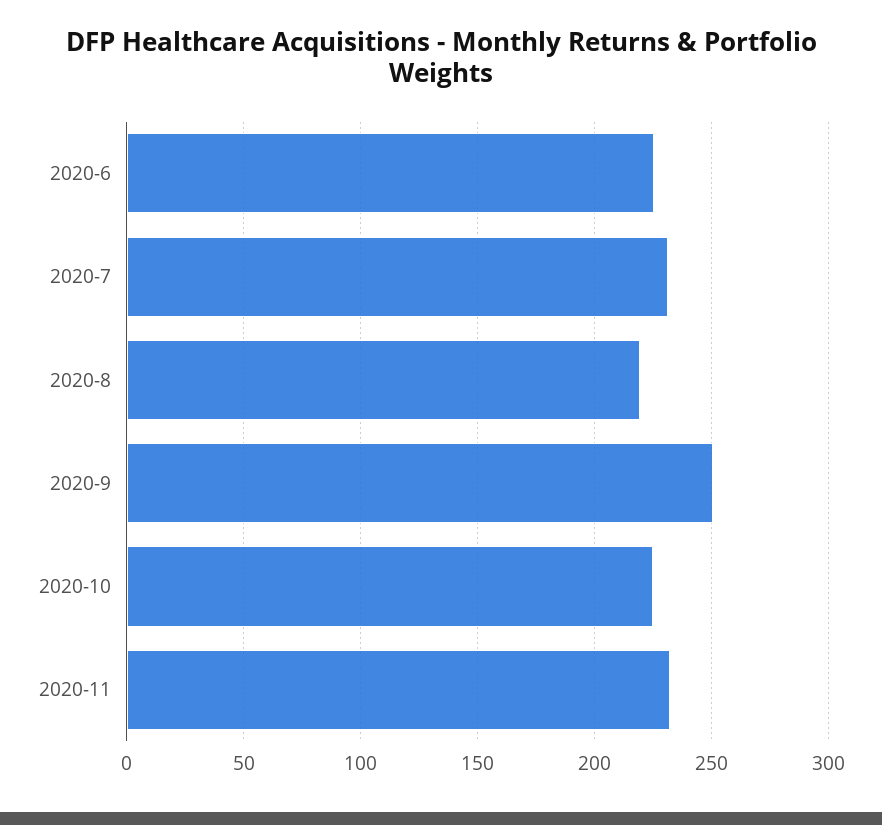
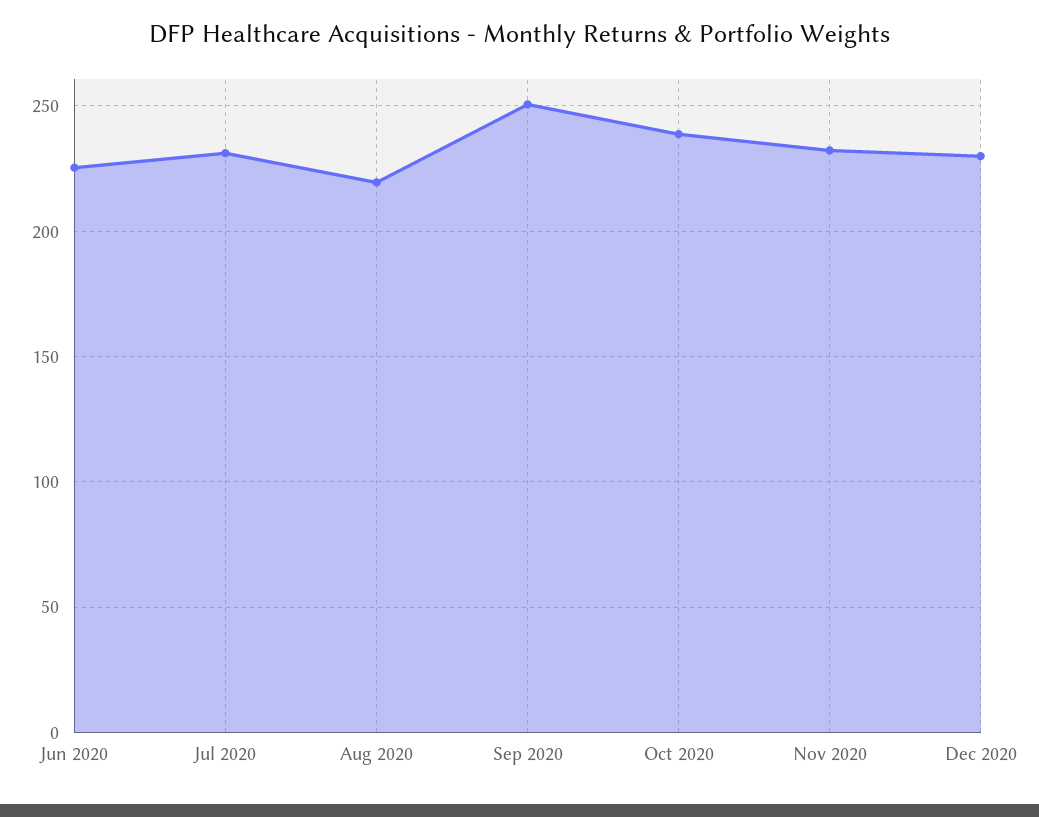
2020-10: 225 -> 240
Dec 2020: none -> 230

